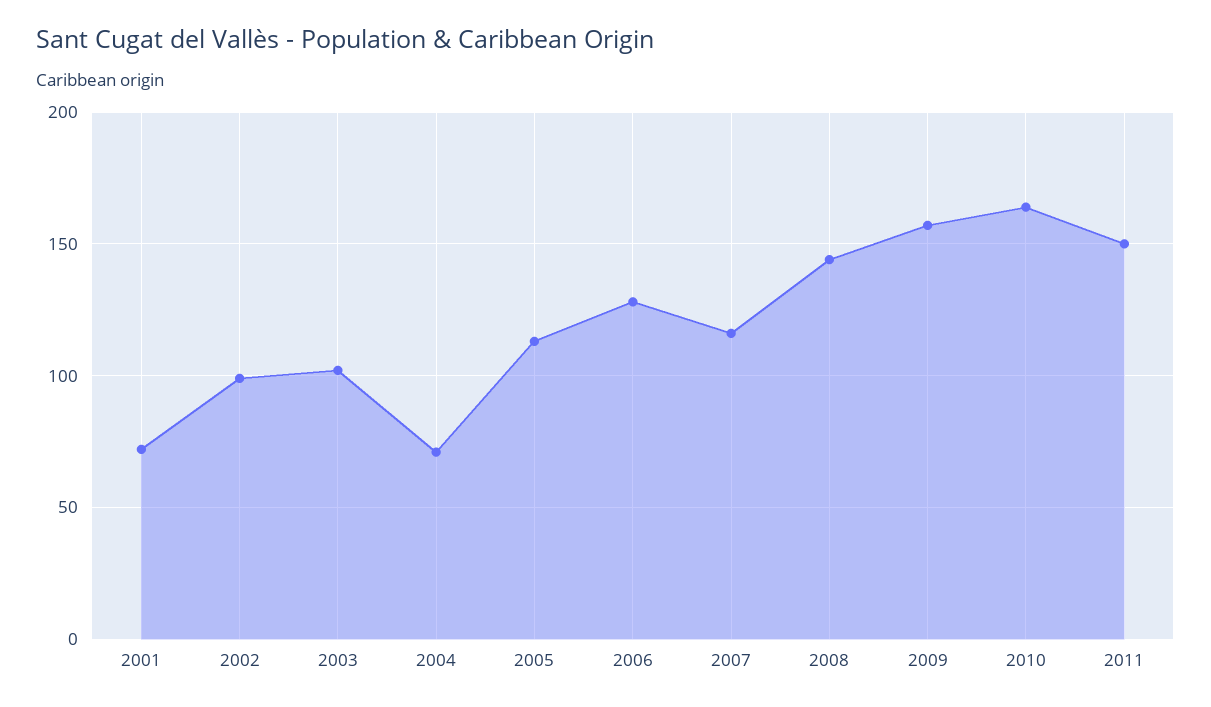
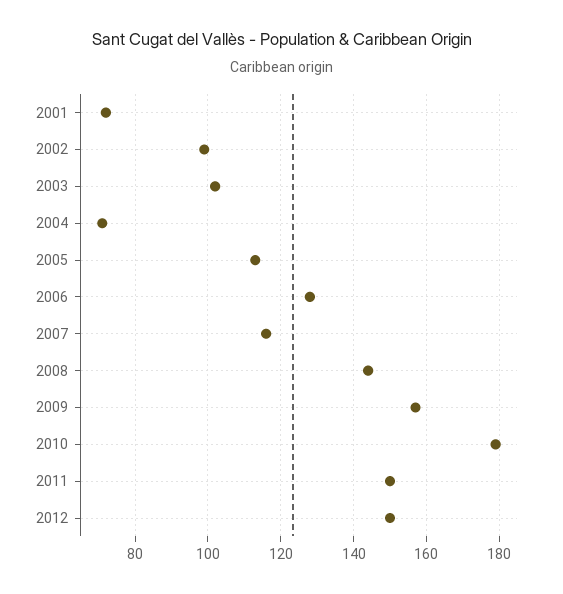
2010: 165 -> 180
2012: none -> 150

